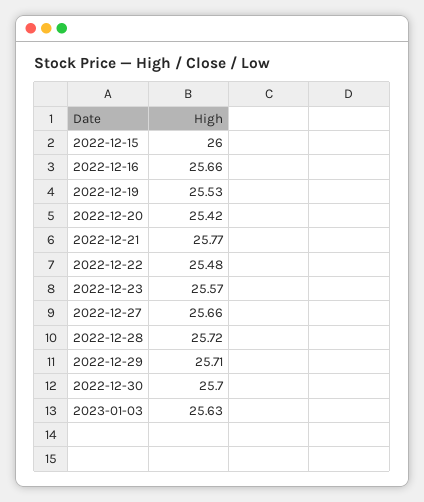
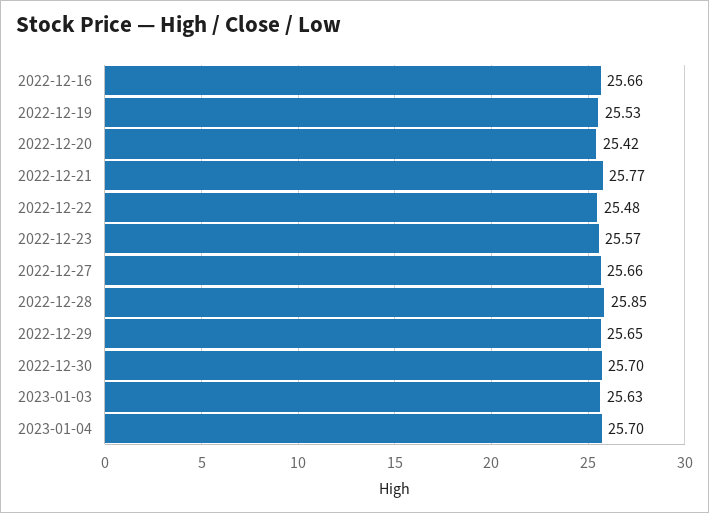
2022-12-15: 26 -> none
2022-12-28: 25.72 -> 25.85
2022-12-29: 25.71 -> 25.65
2023-01-04: none -> 25.7

